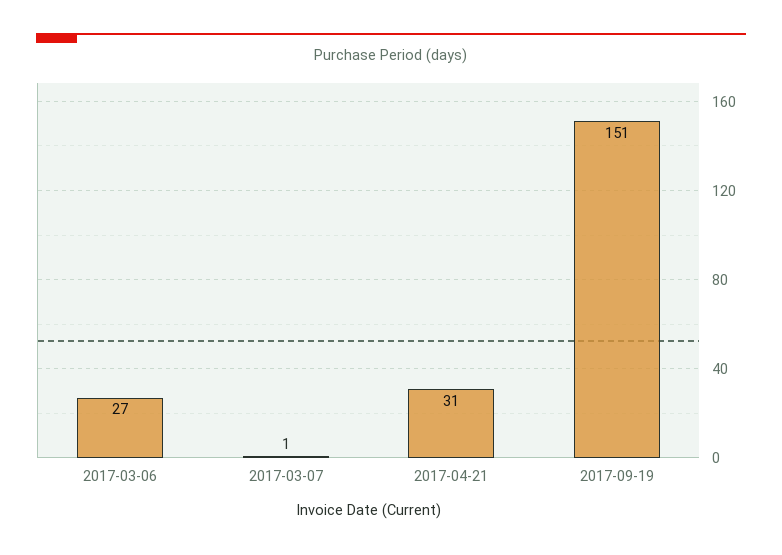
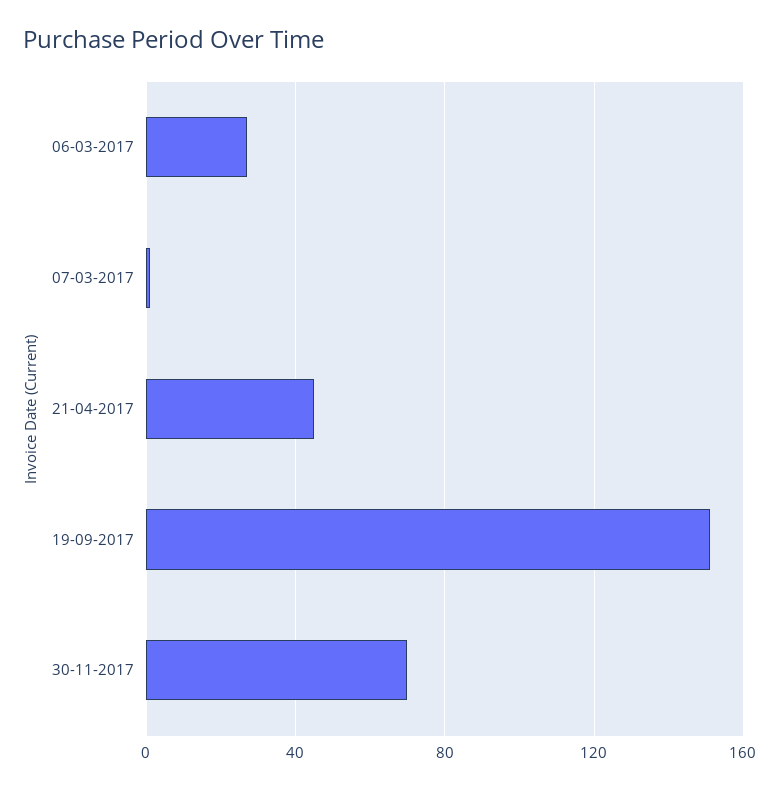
2017-04-21: 31 -> 45
30-11-2017: none -> 70

